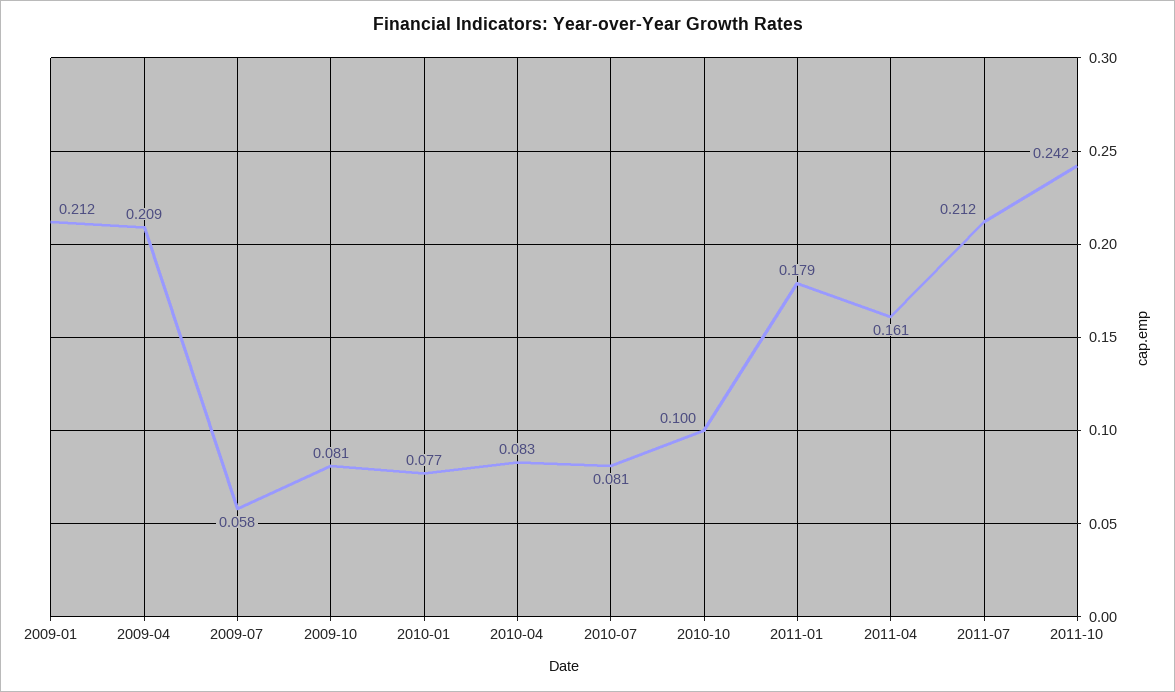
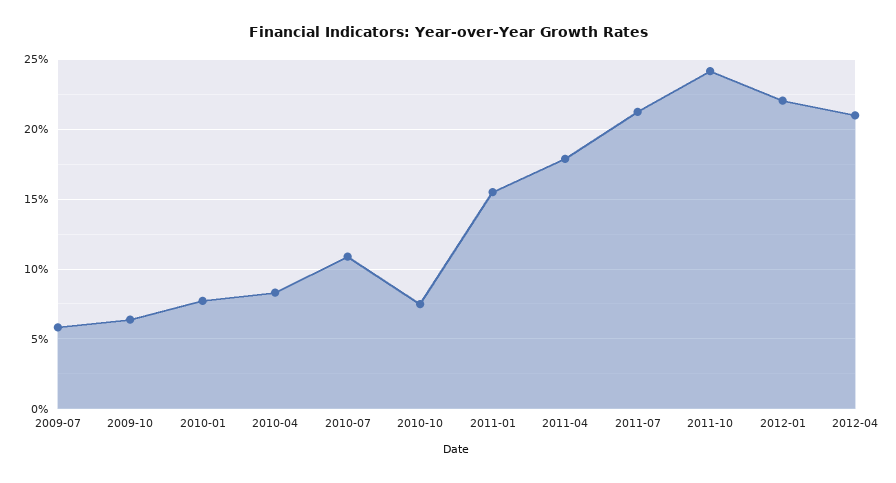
2009-01: 0.212 -> none
2009-04: 0.209 -> none
2009-10: 0.081 -> 0.065
2010-07: 0.081 -> 0.11
2010-10: 0.1 -> 0.075
2011-01: 0.179 -> 0.155
2011-04: 0.161 -> 0.18
2012-01: none -> 0.22
2012-04: none -> 0.21

